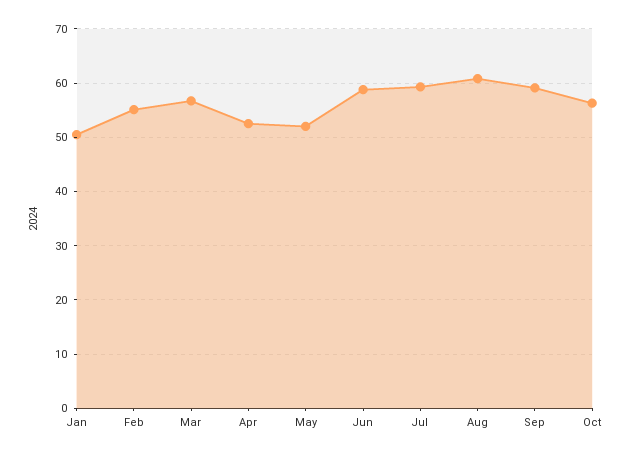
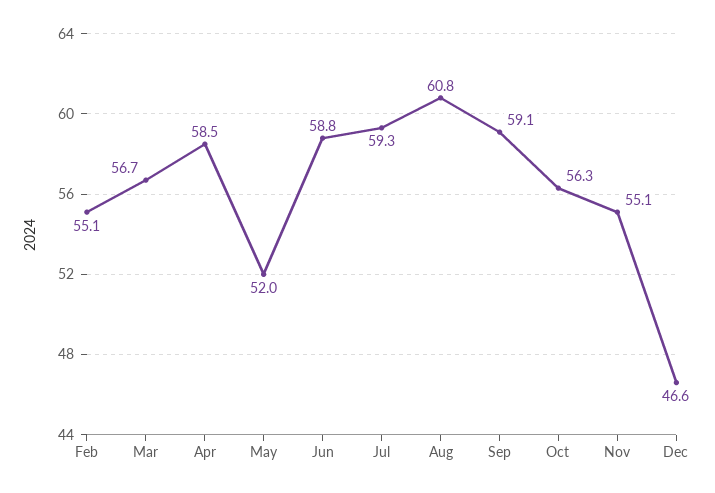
Jan: 50 -> none
Apr: 52 -> 58.5
Nov: none -> 55.1
Dec: none -> 46.6

